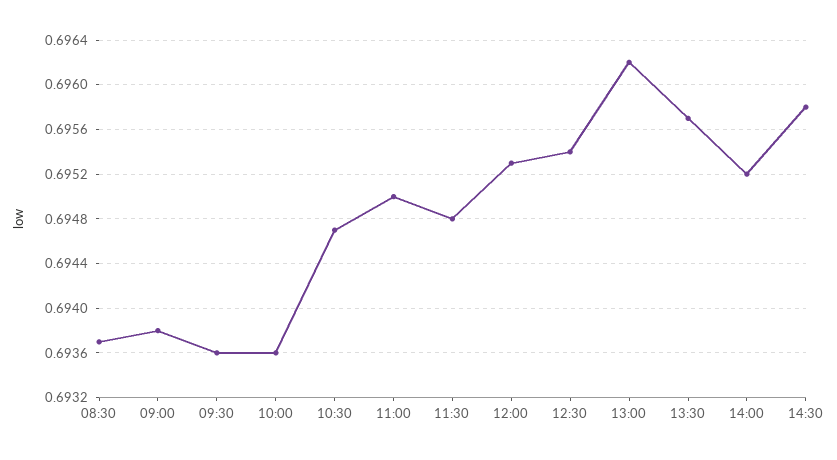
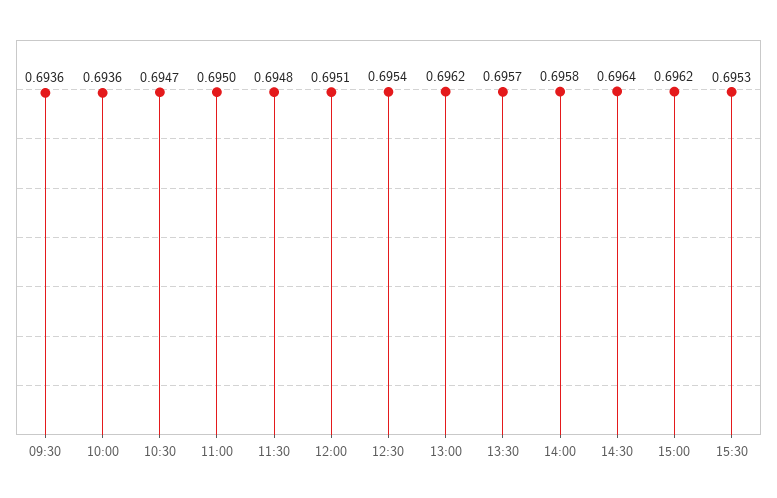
08:30: 0.6937 -> none
09:00: 0.6938 -> none
12:00: 0.6953 -> 0.6951
14:00: 0.6952 -> 0.6958
14:30: 0.6958 -> 0.6964
15:00: none -> 0.6962
15:30: none -> 0.6953

